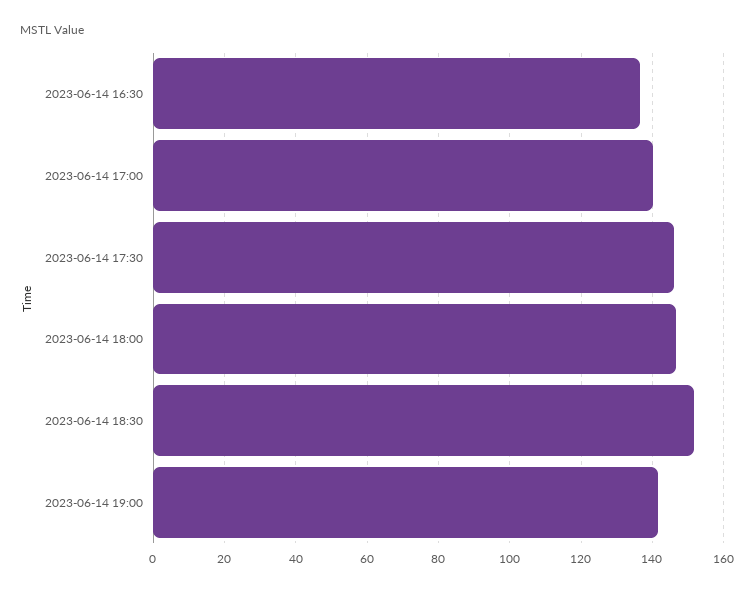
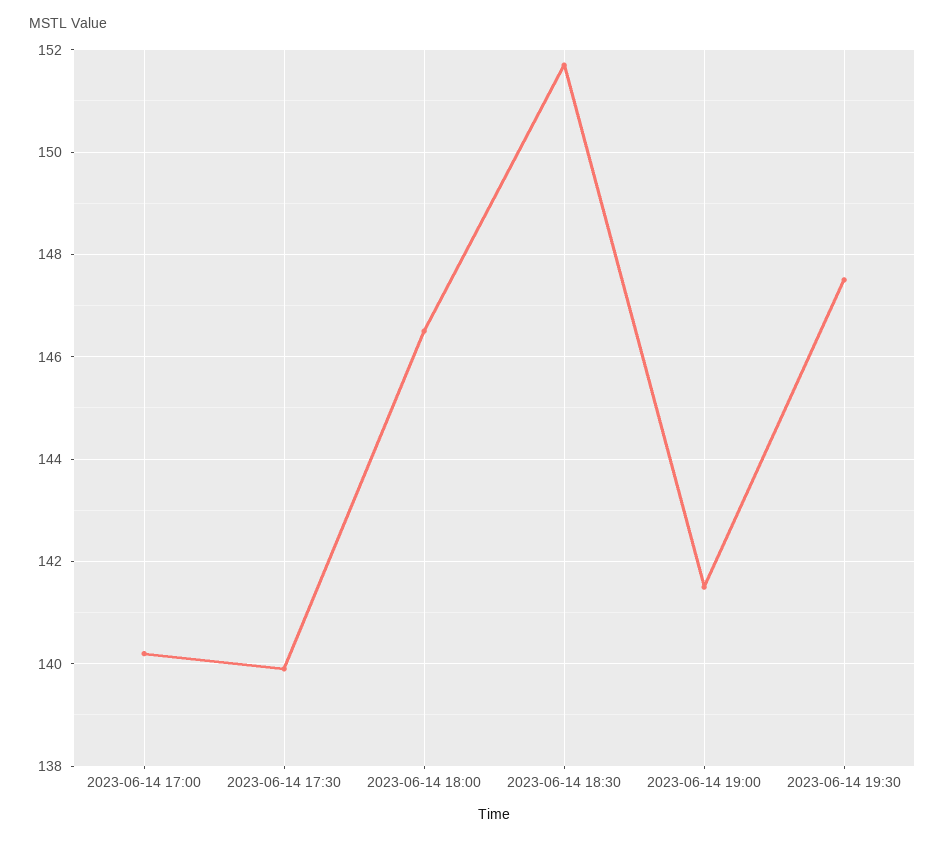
2023-06-14 16:30: 136 -> none
2023-06-14 17:30: 146 -> 140
2023-06-14 19:30: none -> 147.5

